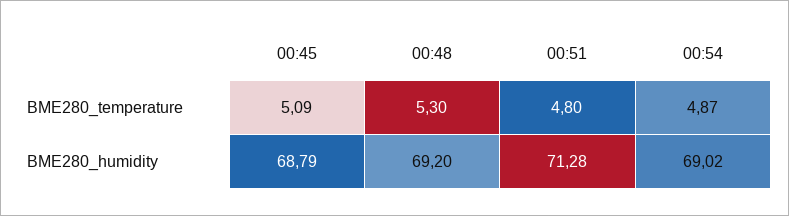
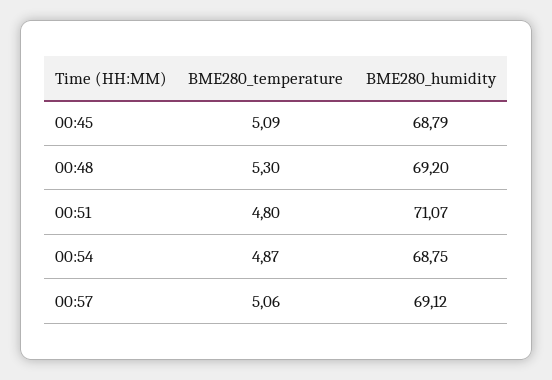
00:51, BME280_humidity: 71.28 -> 71.07
00:54, BME280_humidity: 69.02 -> 68.75
00:57, BME280_temperature: none -> 5.06
00:57, BME280_humidity: none -> 69.12

